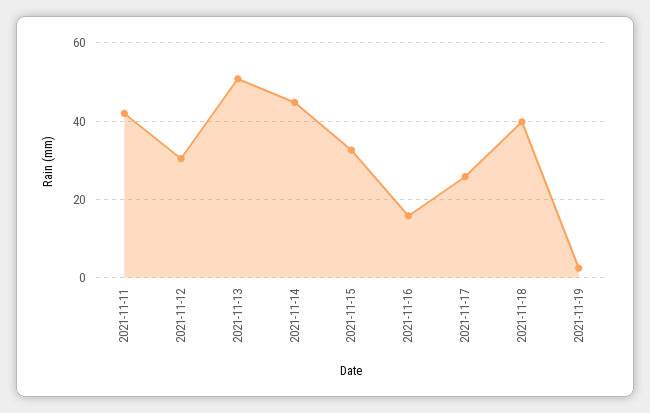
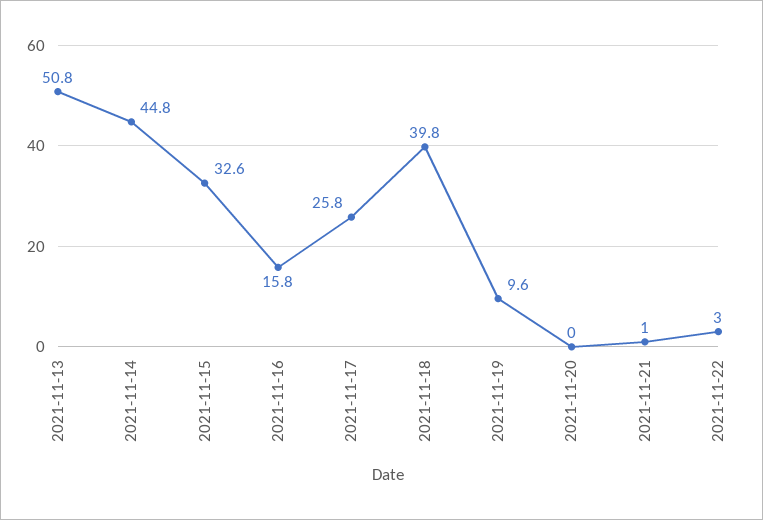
2021-11-11: 42 -> none
2021-11-12: 30 -> none
2021-11-19: 2 -> 9.6
2021-11-20: none -> 0
2021-11-21: none -> 1
2021-11-22: none -> 3

